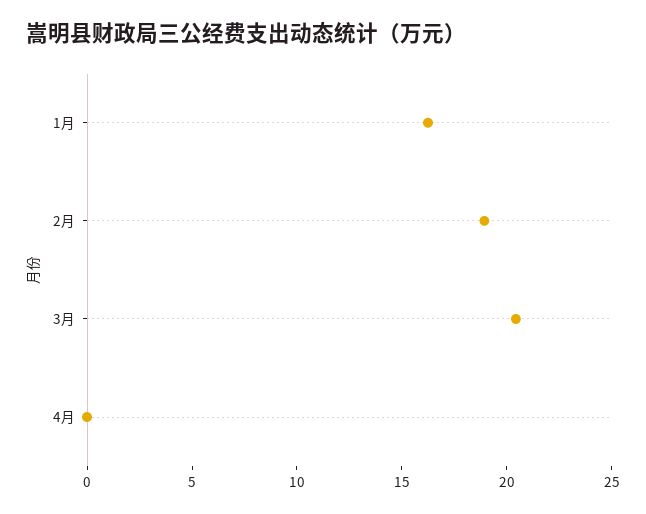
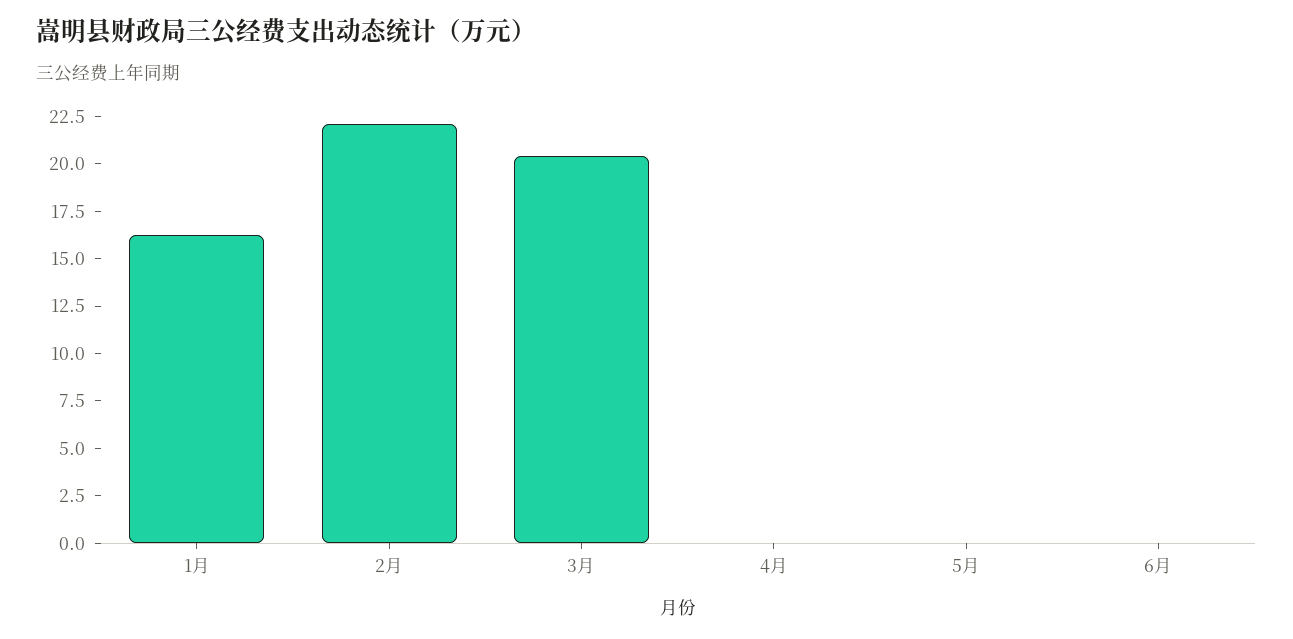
2月: 19 -> 22
5月: none -> 0
6月: none -> 0

